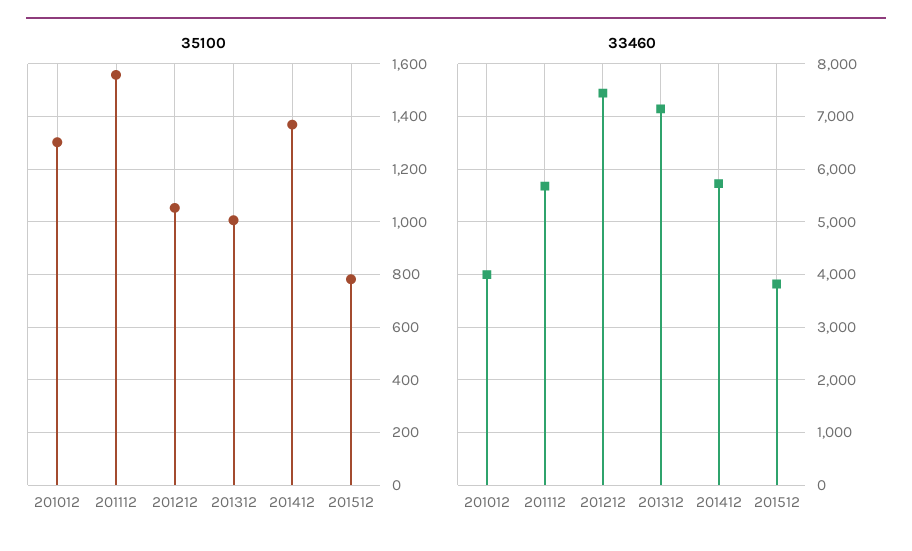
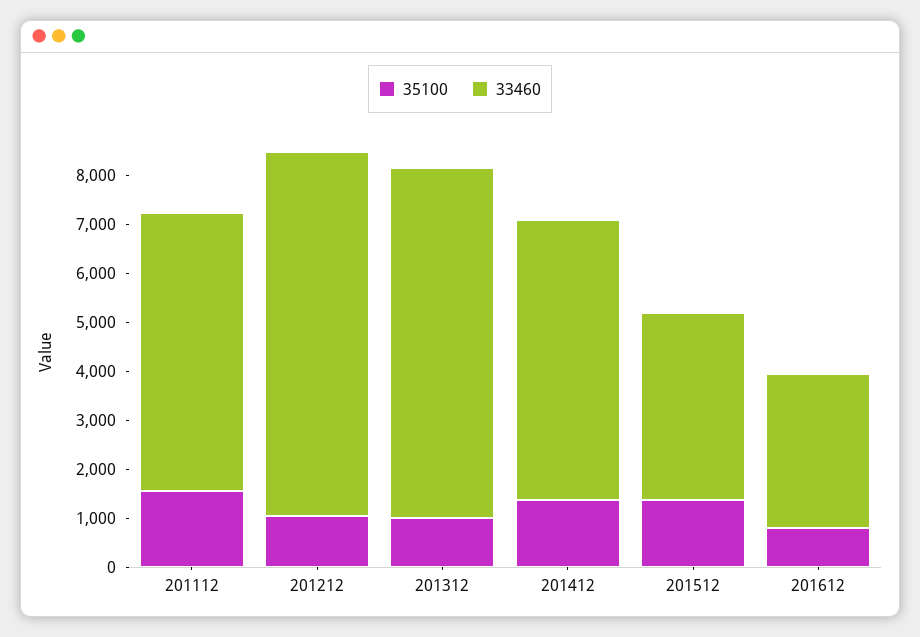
35100, 201012: 1300 -> none
35100, 201512: 775 -> 1400
33460, 201012: 4000 -> none
35100, 201612: none -> 800
33460, 201612: none -> 3200

